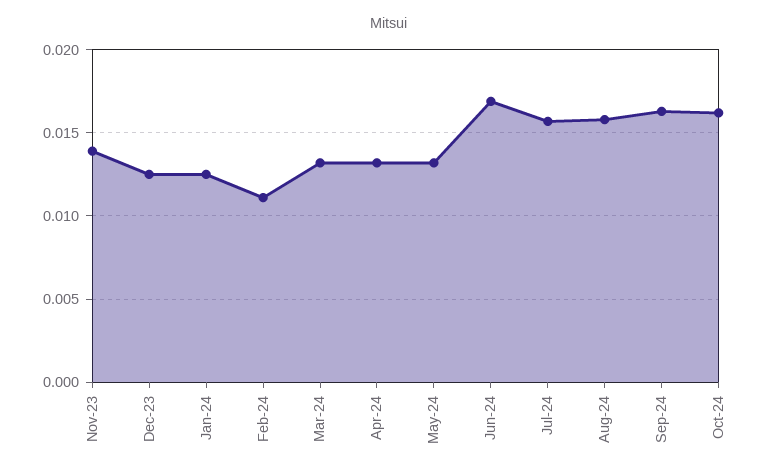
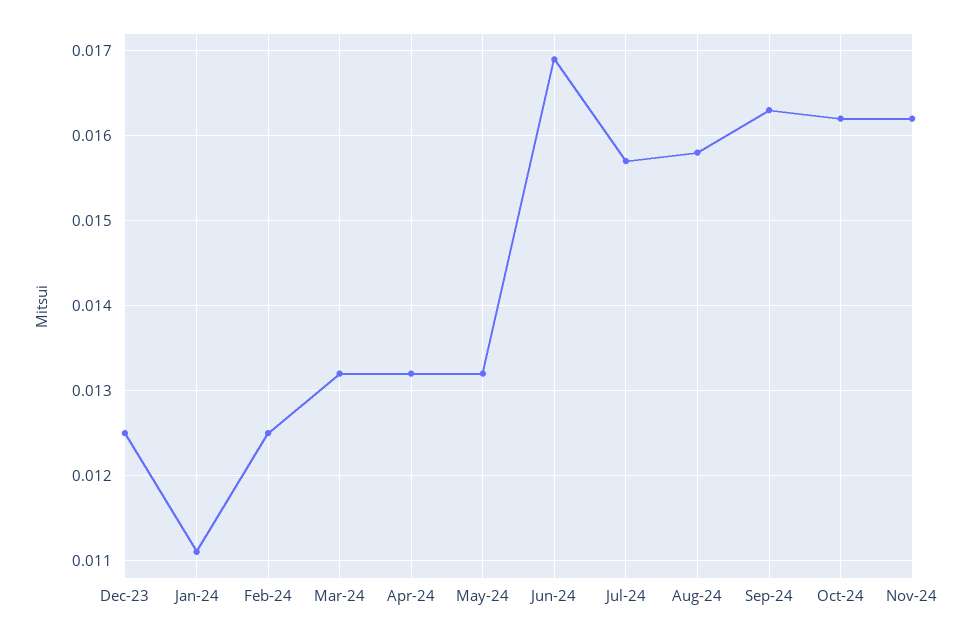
Nov-23: 0.014 -> none
Jan-24: 0.0125 -> 0.0111
Feb-24: 0.011 -> 0.0125
Nov-24: none -> 0.0162

